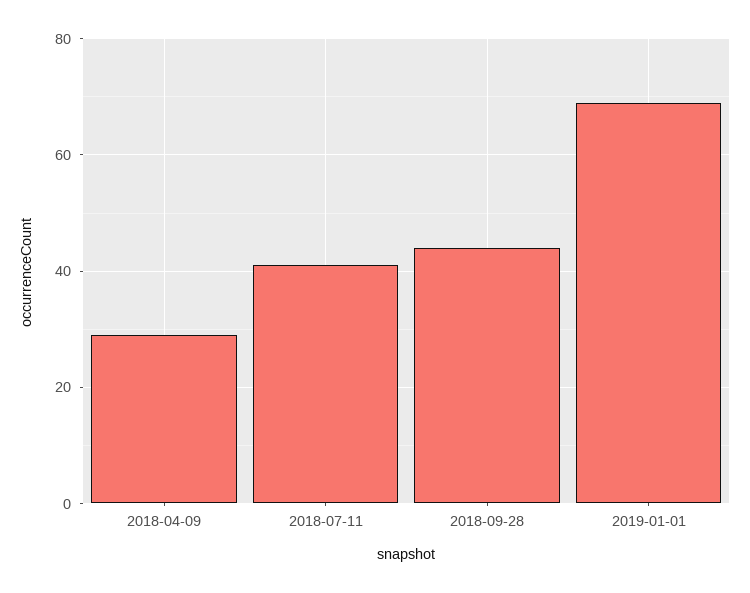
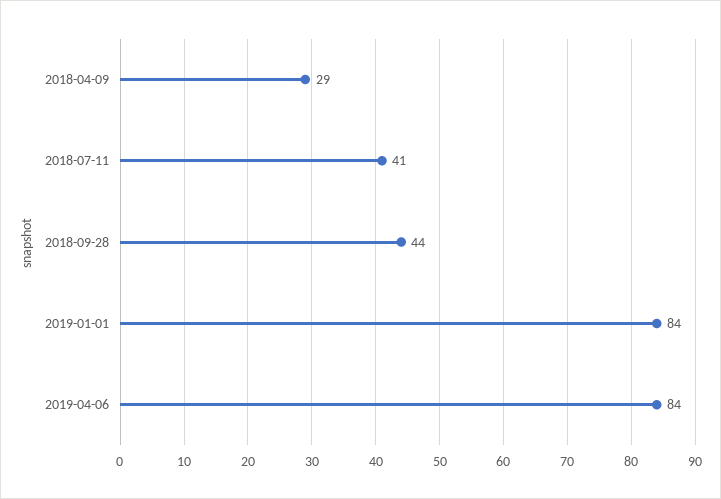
2019-01-01: 70 -> 84
2019-04-06: none -> 84

